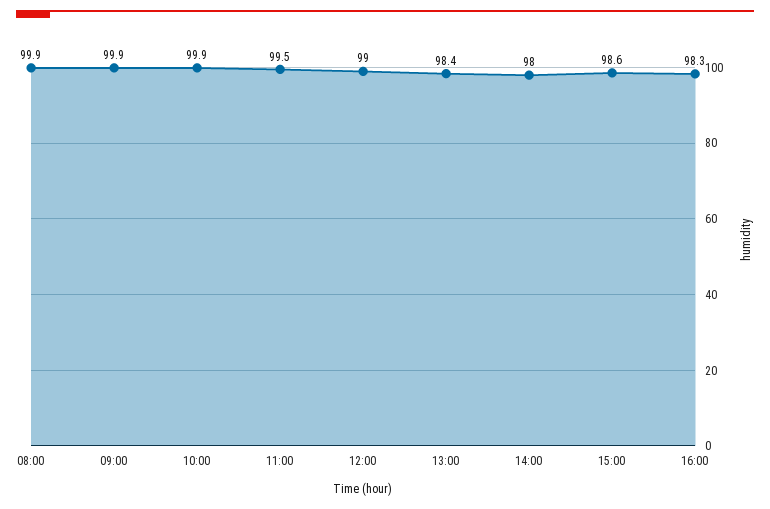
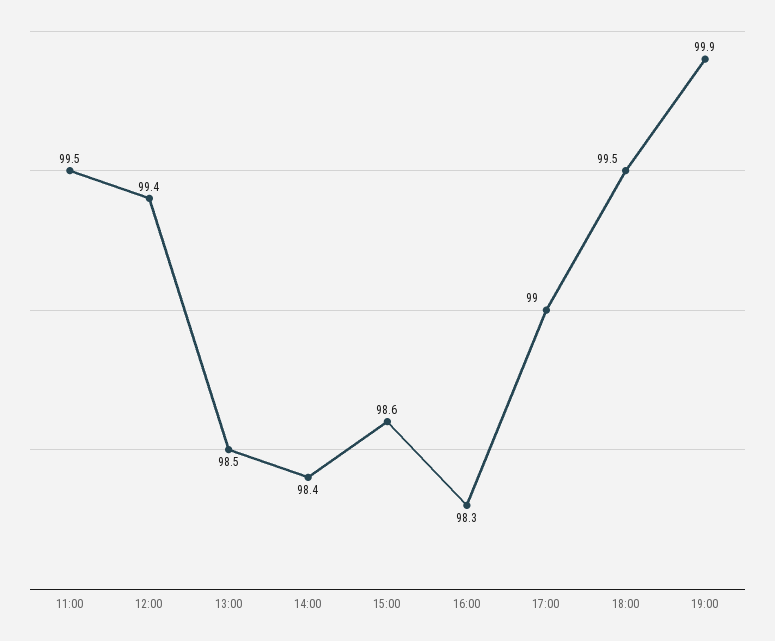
08:00: 99.9 -> none
09:00: 99.9 -> none
10:00: 99.9 -> none
12:00: 99 -> 99.4
13:00: 98.4 -> 98.5
14:00: 98 -> 98.4
17:00: none -> 99
18:00: none -> 99.5
19:00: none -> 99.9

